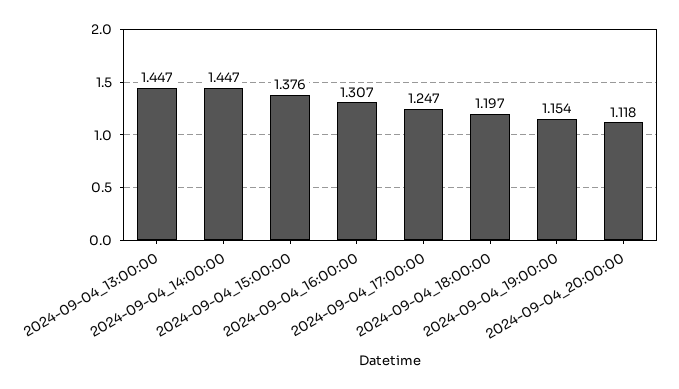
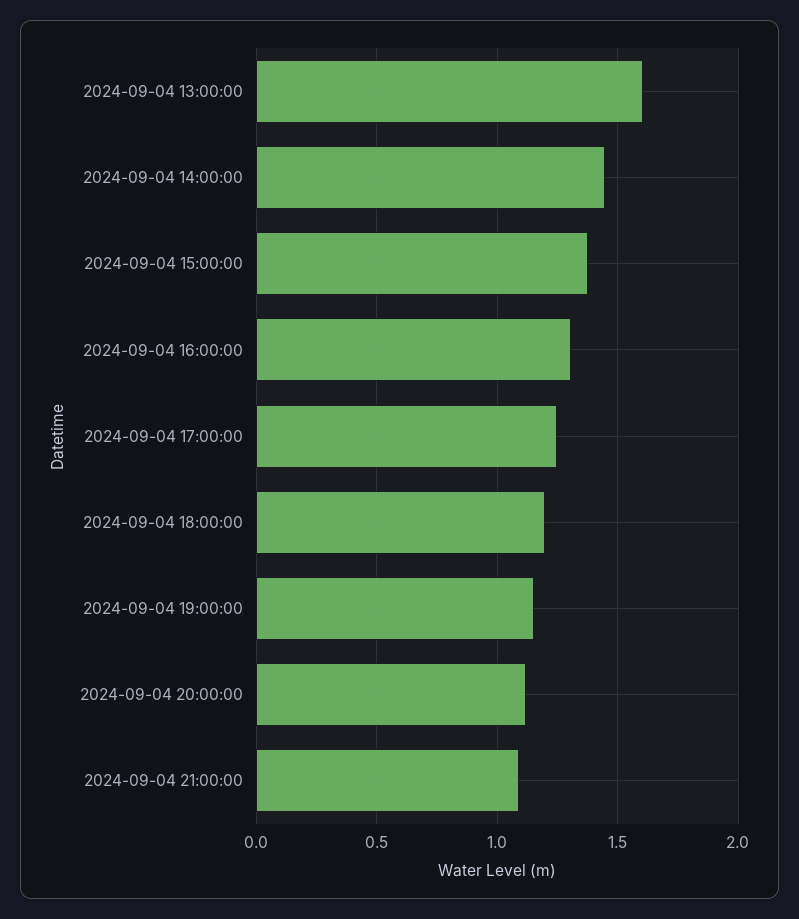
2024-09-04_13:00:00: 1.447 -> 1.6
2024-09-04 21:00:00: none -> 1.1

